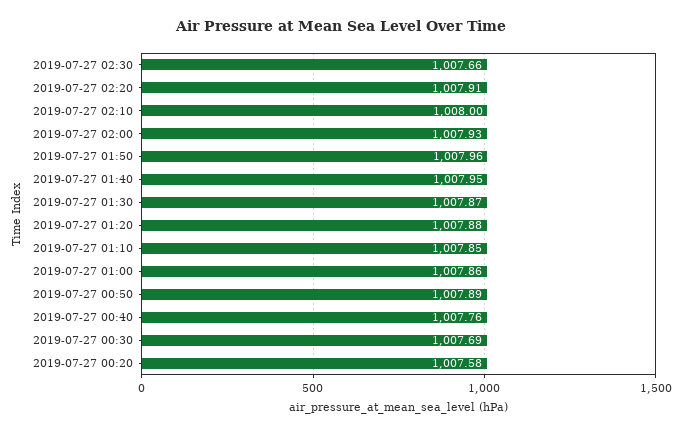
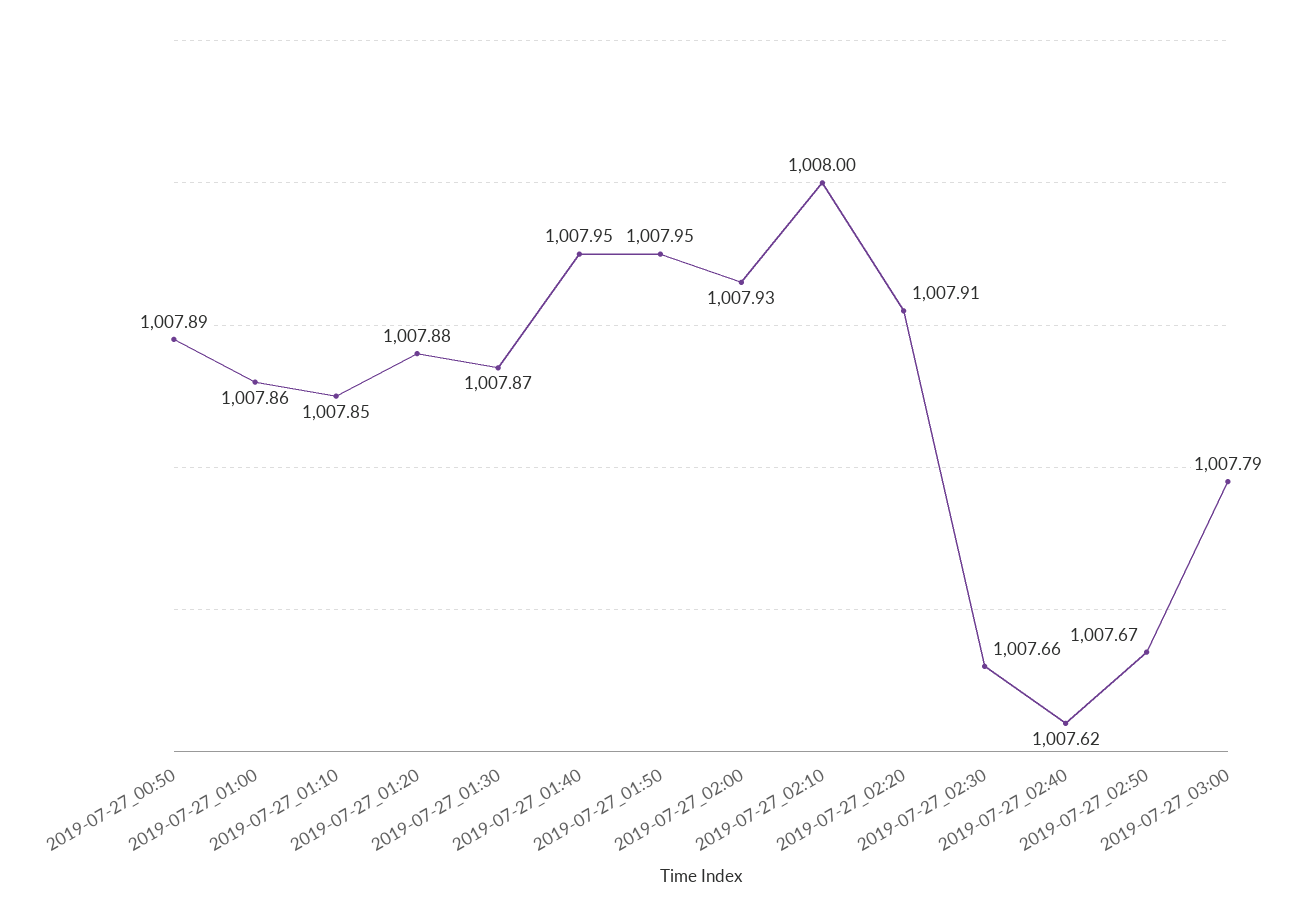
2019-07-27 01:50: 1007.96 -> 1007.95
2019-07-27 00:40: 1007.76 -> none
2019-07-27 00:30: 1007.69 -> none
2019-07-27 00:20: 1007.58 -> none
2019-07-27_02:40: none -> 1007.62
2019-07-27_02:50: none -> 1007.67
2019-07-27_03:00: none -> 1007.79

